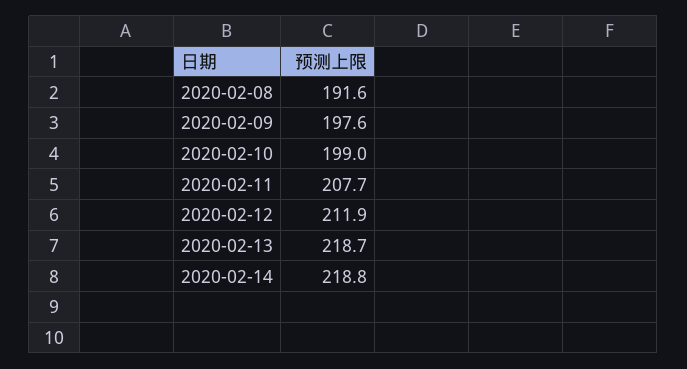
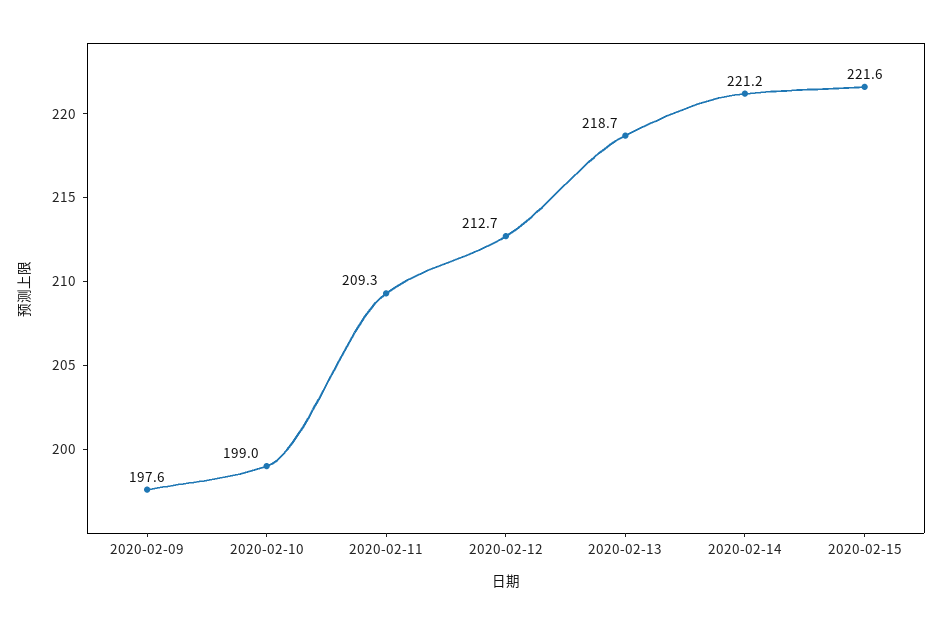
2020-02-08: 191.6 -> none
2020-02-11: 207.7 -> 209.3
2020-02-12: 211.9 -> 212.7
2020-02-14: 218.8 -> 221.2
2020-02-15: none -> 221.6

